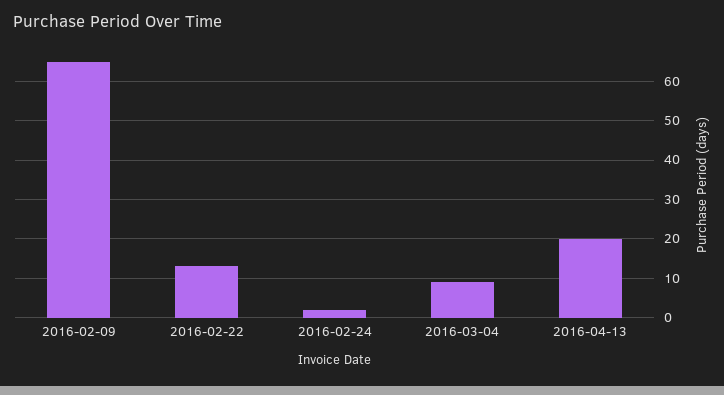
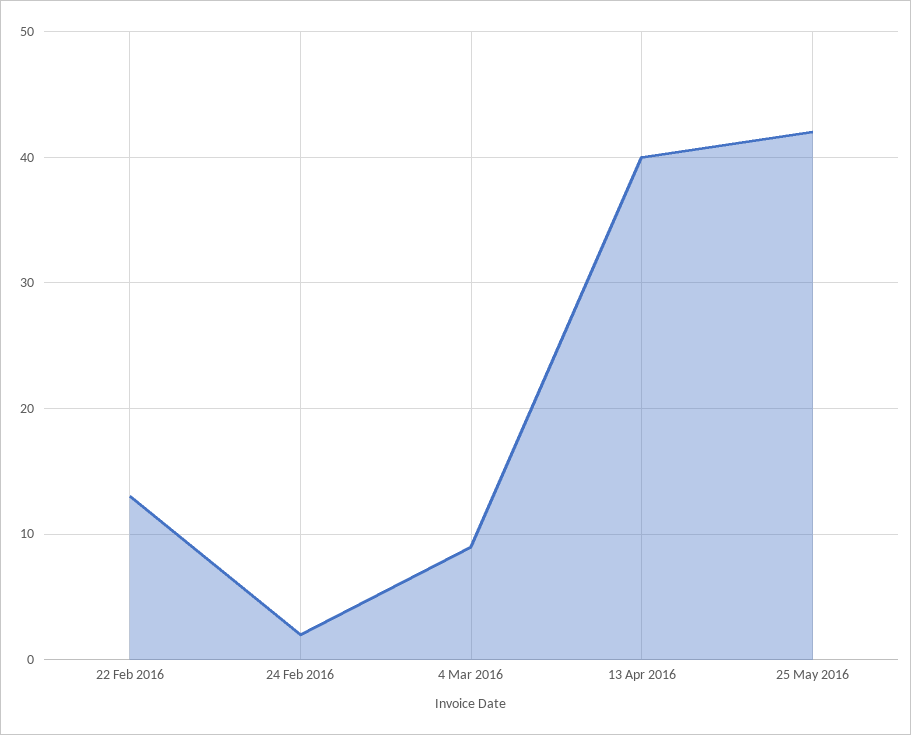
2016-02-09: 65 -> none
2016-04-13: 20 -> 40
25 May 2016: none -> 42

